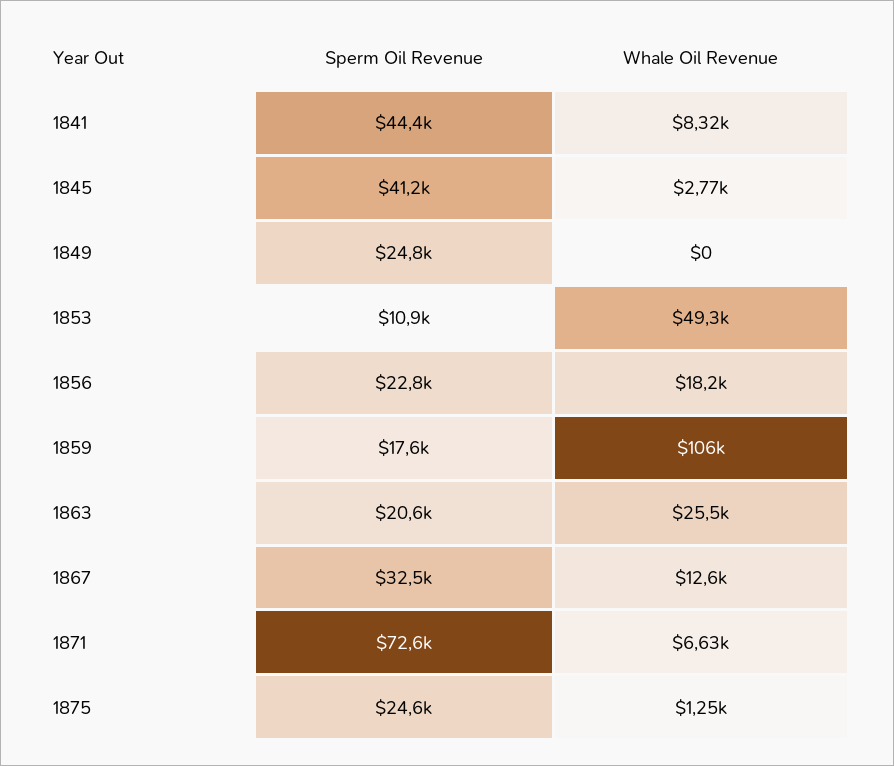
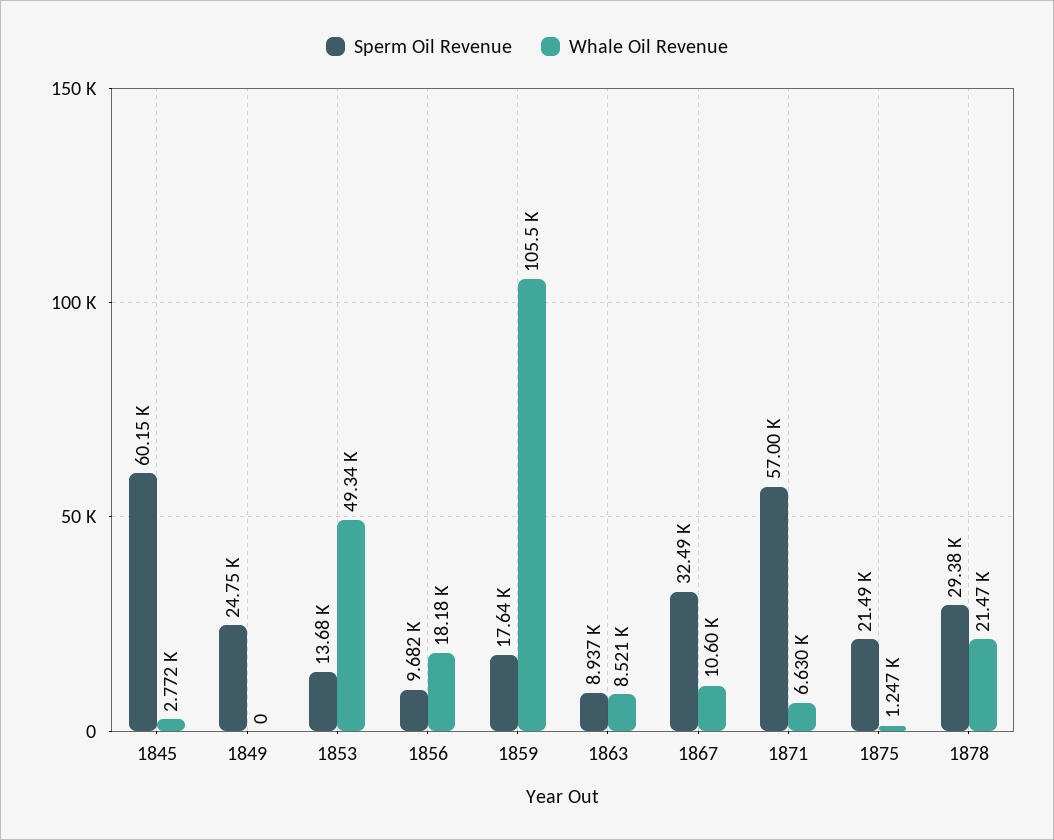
Sperm Oil Revenue, 1841: 44400 -> none
Whale Oil Revenue, 1841: 8320 -> none
Sperm Oil Revenue, 1845: 41200 -> 60150
Sperm Oil Revenue, 1853: 10900 -> 13680
Sperm Oil Revenue, 1856: 22800 -> 9682
Sperm Oil Revenue, 1863: 20600 -> 8937
Whale Oil Revenue, 1863: 25500 -> 8521
Whale Oil Revenue, 1867: 12600 -> 10600
Sperm Oil Revenue, 1871: 72600 -> 57000
Sperm Oil Revenue, 1875: 24600 -> 21490
Sperm Oil Revenue, 1878: none -> 29380
Whale Oil Revenue, 1878: none -> 21470

